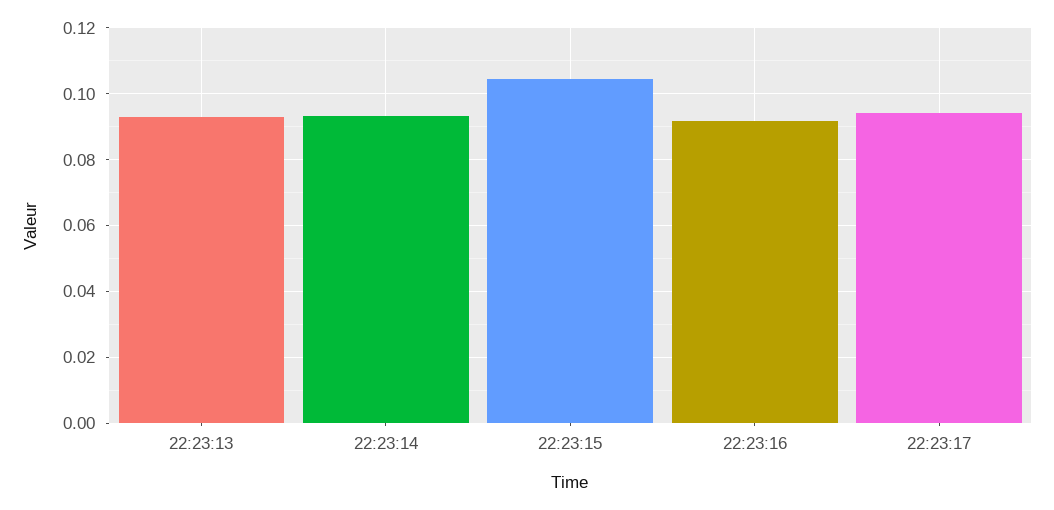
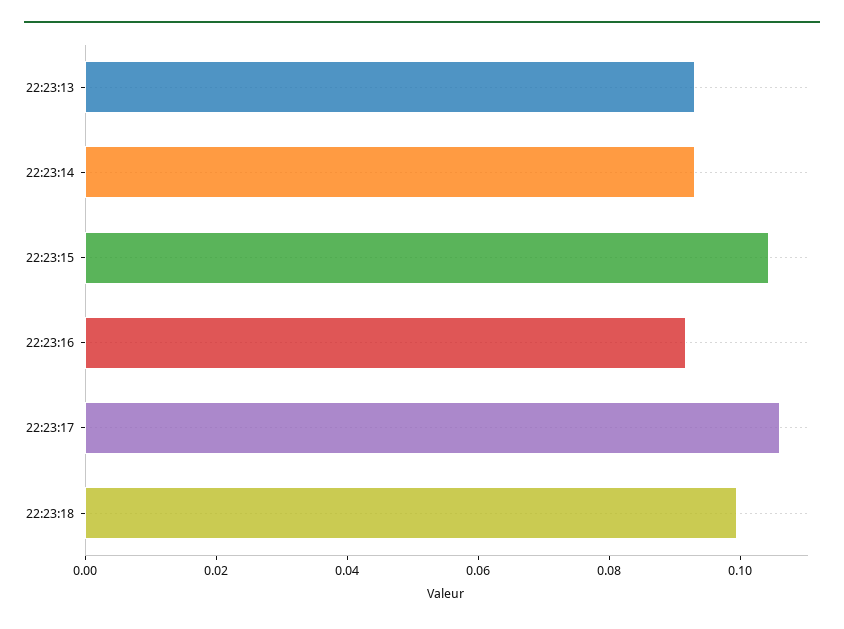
22:23:17: 0.094 -> 0.105
22:23:18: none -> 0.1

